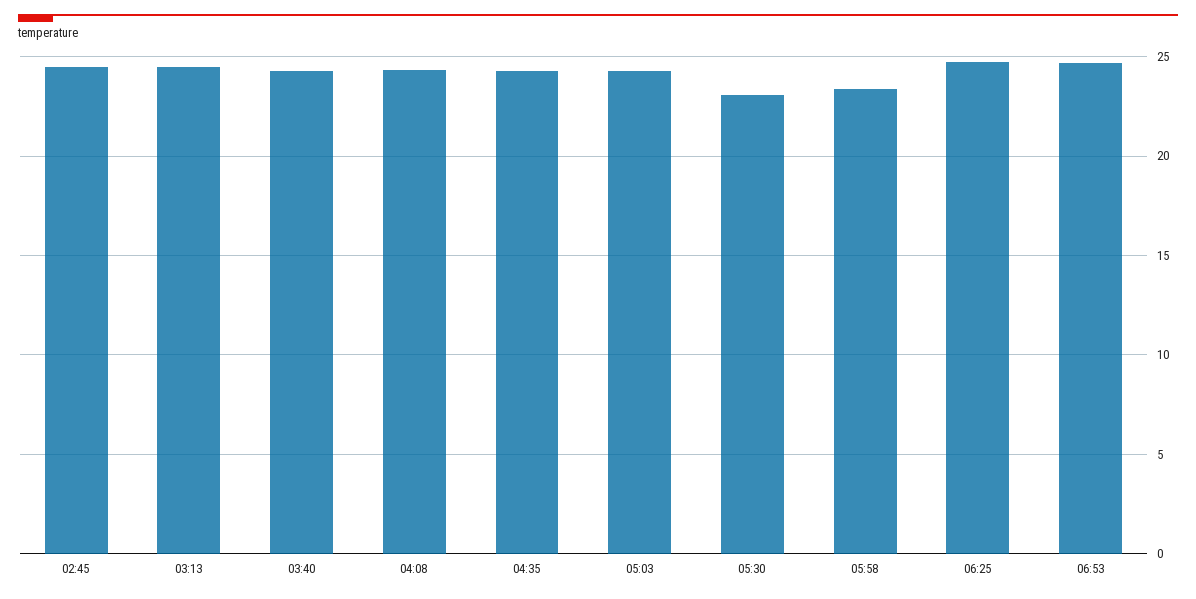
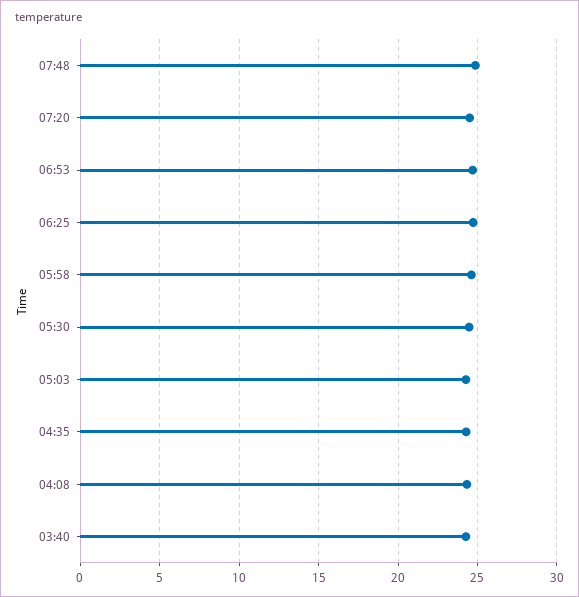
02:45: 24.5 -> none
03:13: 24.5 -> none
05:30: 23 -> 24.5
05:58: 23.5 -> 24.5
07:48: none -> 25
07:20: none -> 24.5

